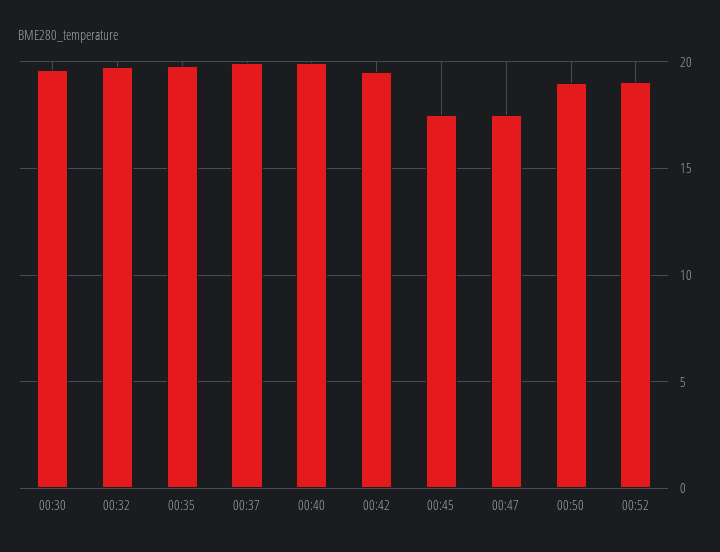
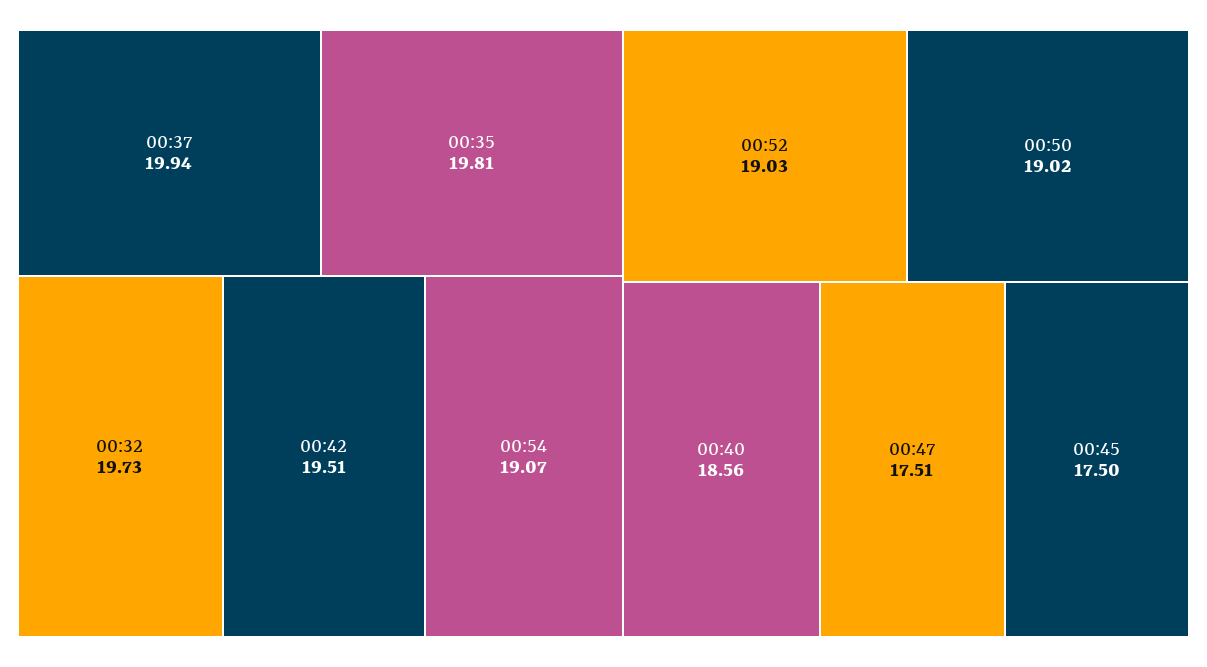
00:30: 19.5 -> none
00:40: 20 -> 18.56
00:54: none -> 19.07

